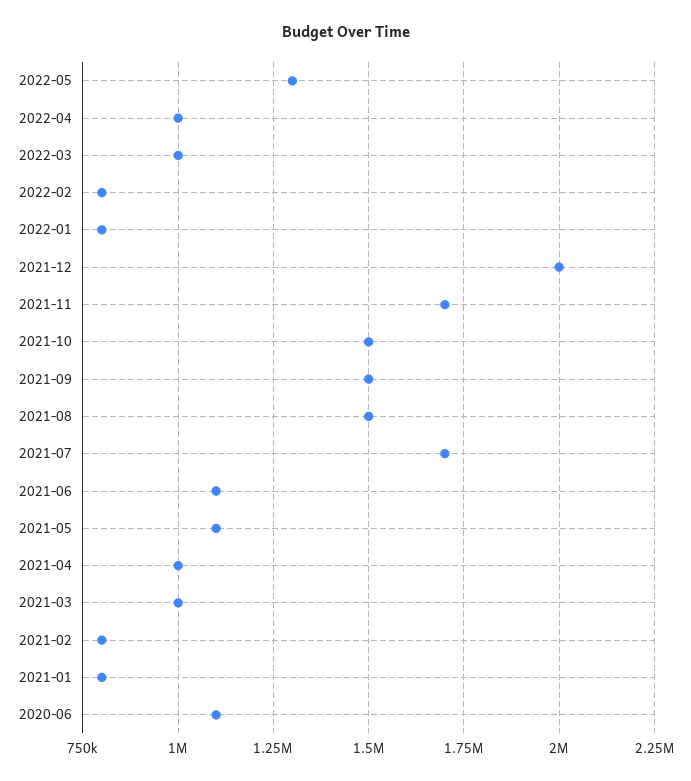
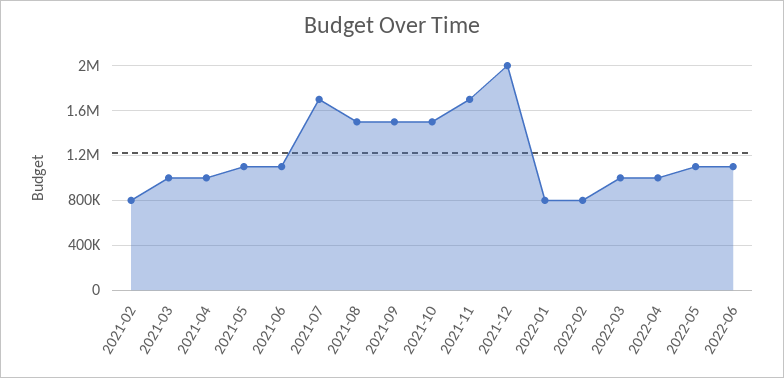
2022-05: 1300000 -> 1100000
2021-01: 800000 -> none
2020-06: 1100000 -> none
2022-06: none -> 1100000

